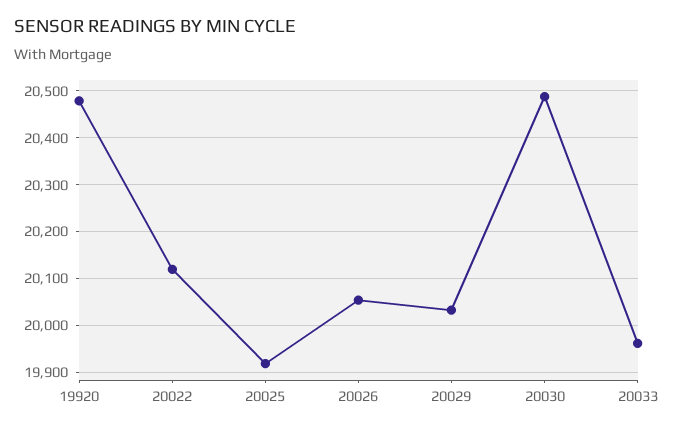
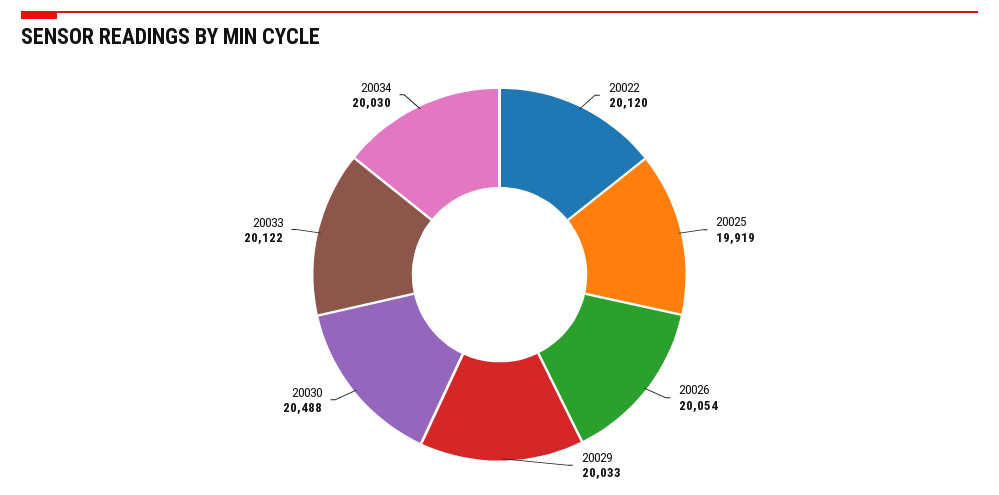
19920: 20480 -> none
20033: 19960 -> 20122
20034: none -> 20030

